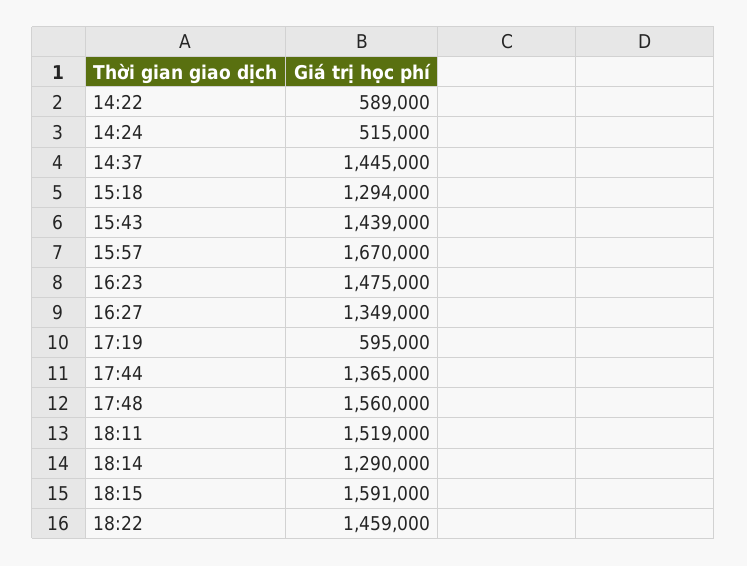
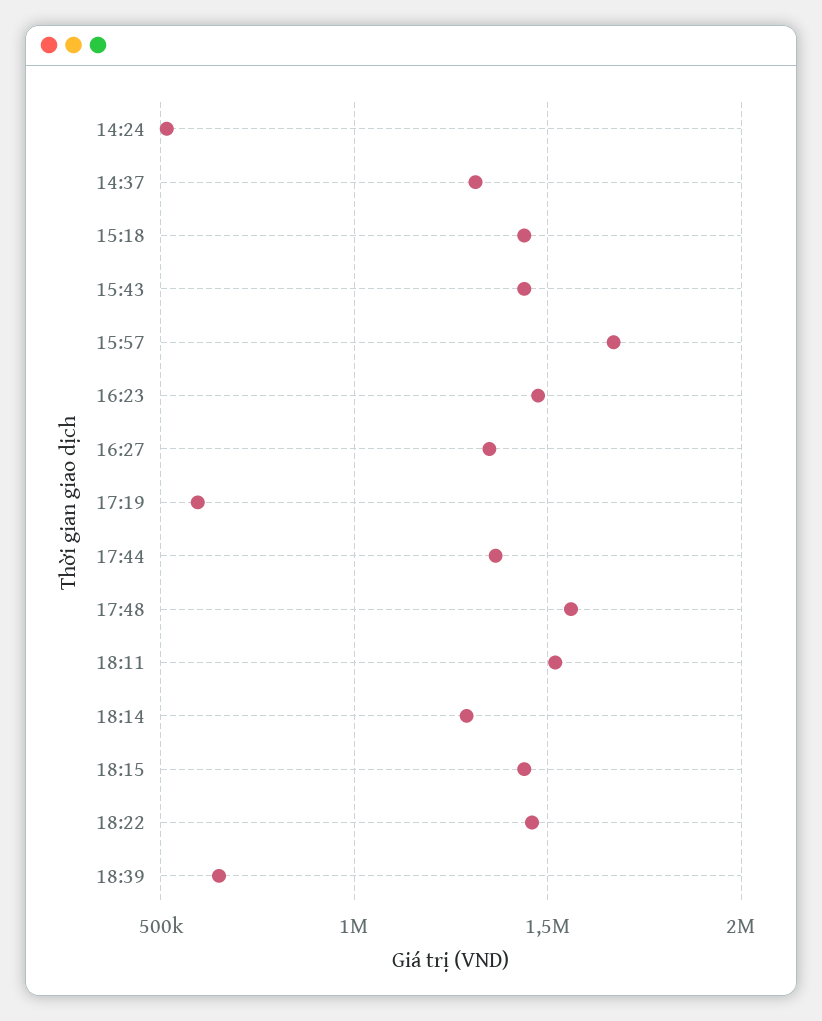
14:22: 589000 -> none
14:37: 1445000 -> 1300000
15:18: 1294000 -> 1450000
18:15: 1591000 -> 1450000
18:39: none -> 650000

